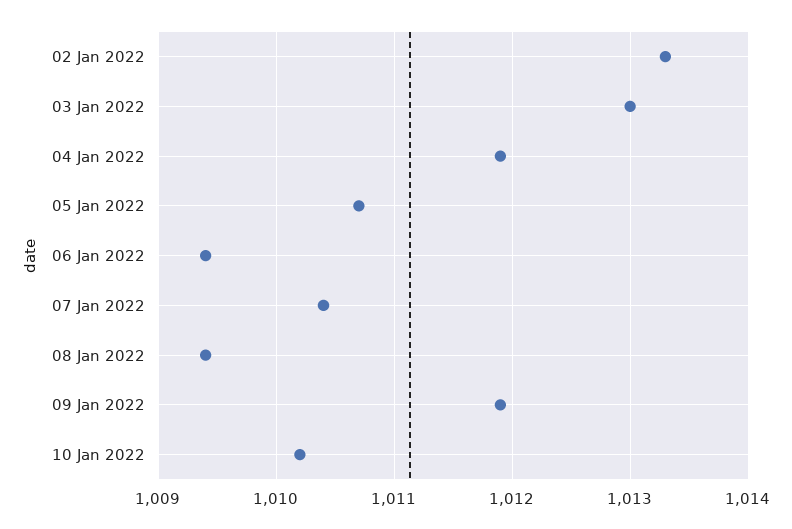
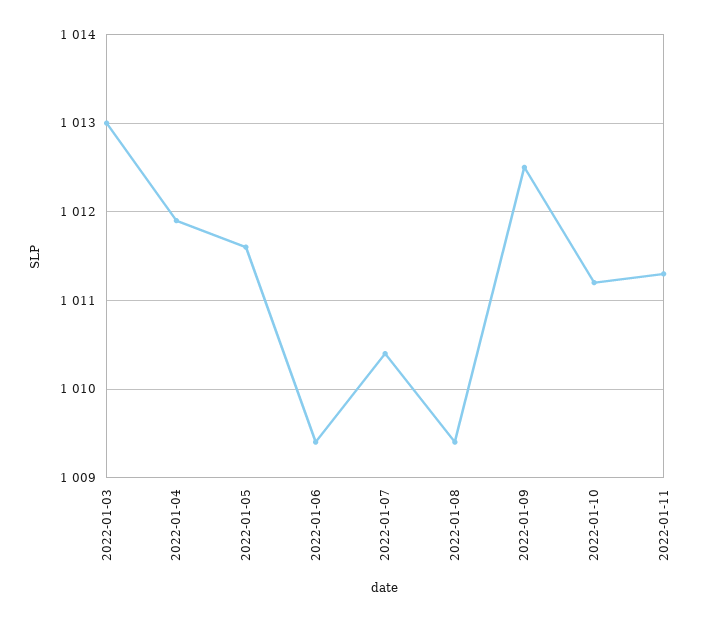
02 Jan 2022: 1013.3 -> none
05 Jan 2022: 1010.7 -> 1011.6
09 Jan 2022: 1011.9 -> 1012.5
10 Jan 2022: 1010.2 -> 1011.2
2022-01-11: none -> 1011.3

